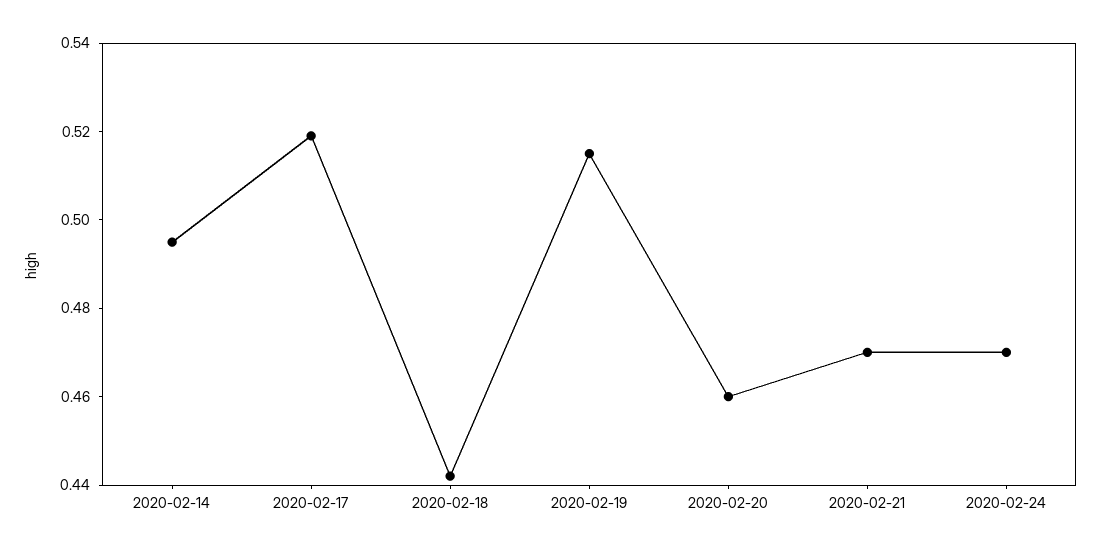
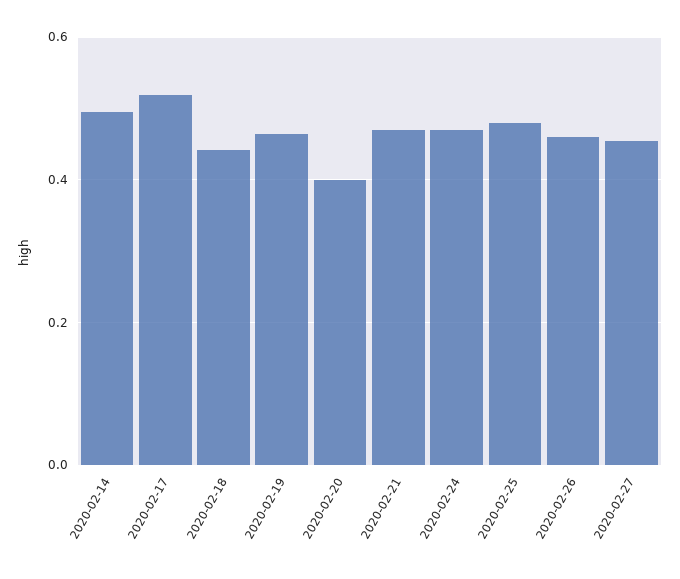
2020-02-19: 0.515 -> 0.46
2020-02-20: 0.46 -> 0.4
2020-02-25: none -> 0.48
2020-02-26: none -> 0.46
2020-02-27: none -> 0.46

